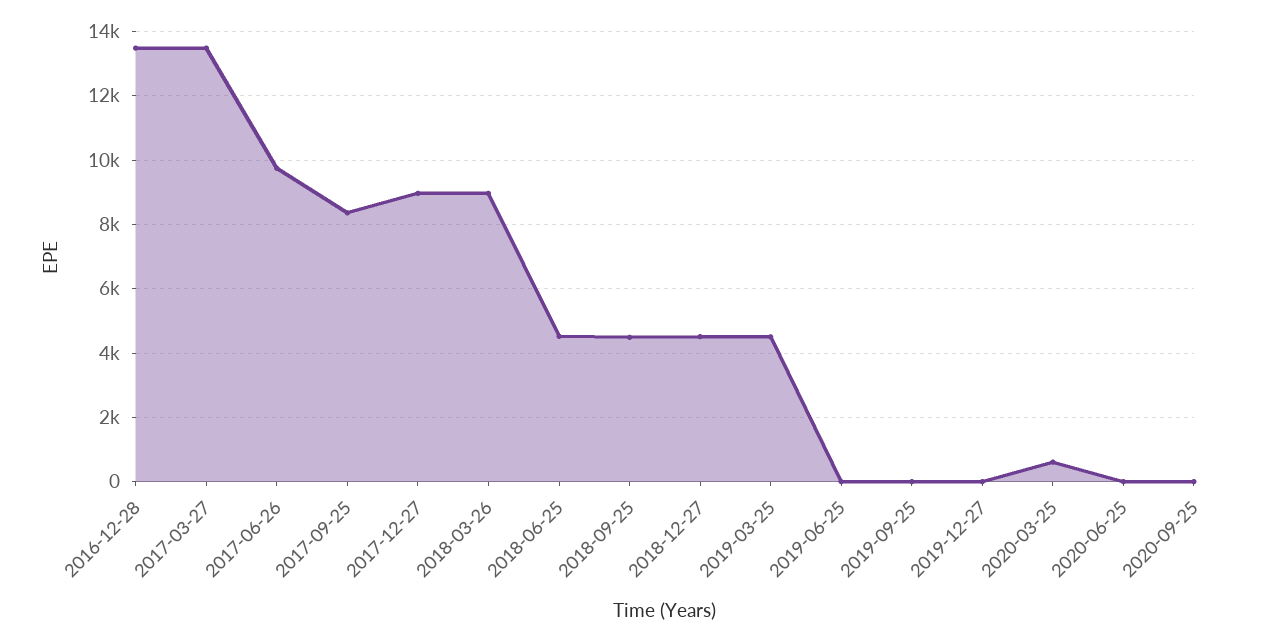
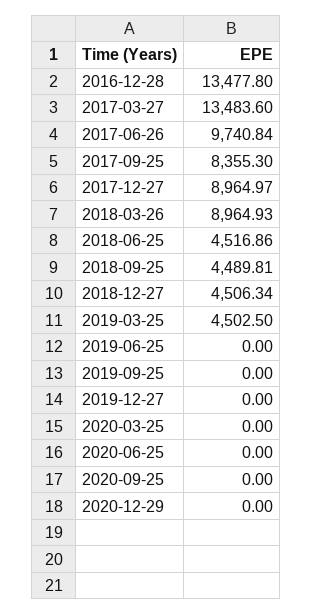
2020-03-25: 600 -> 0
2020-12-29: none -> 0

